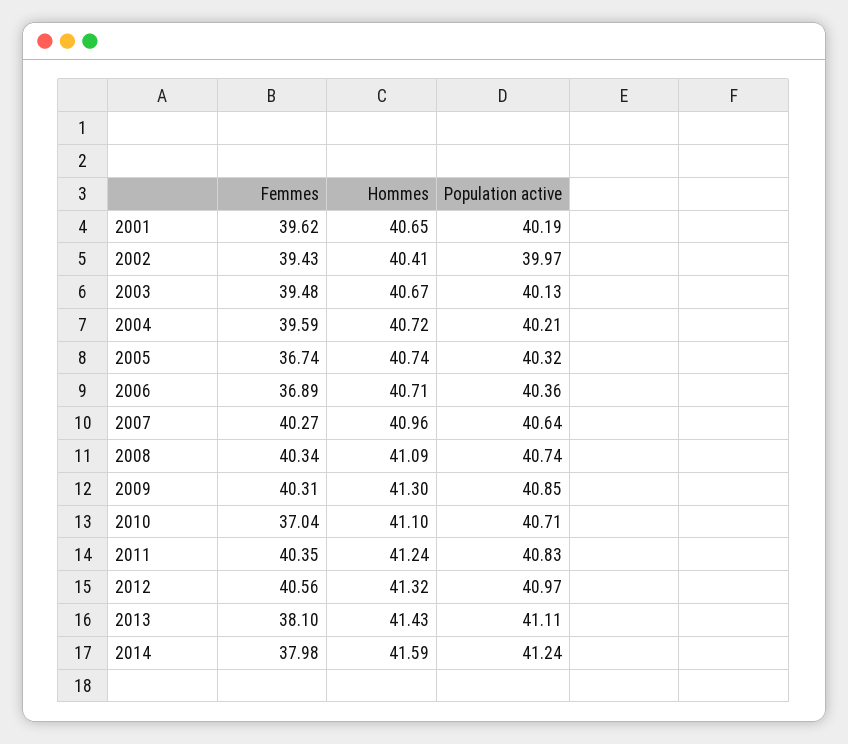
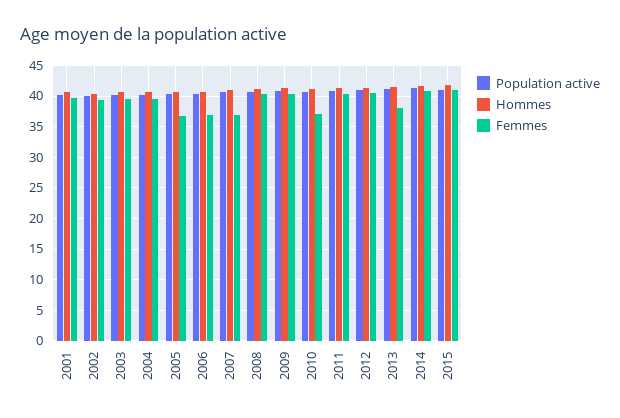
Femmes, 2007: 40.27 -> 37
Femmes, 2014: 37.98 -> 41
Population active, 2015: none -> 41
Hommes, 2015: none -> 42
Femmes, 2015: none -> 41

